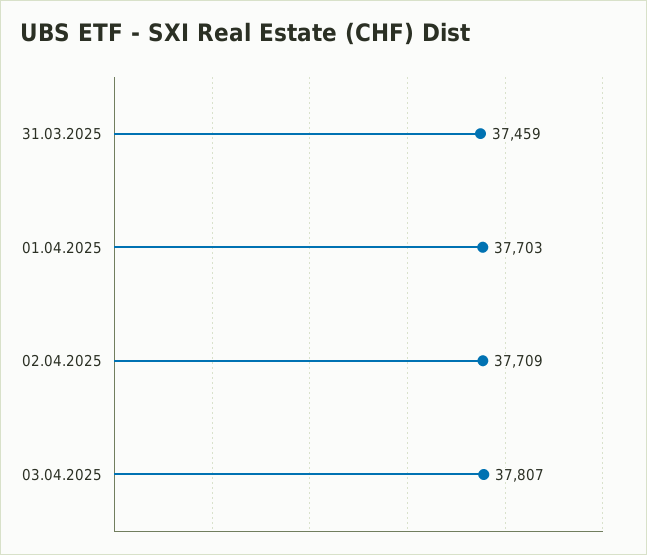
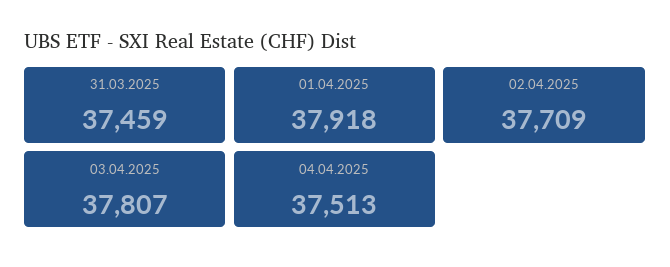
01.04.2025: 37703 -> 37918
04.04.2025: none -> 37513

